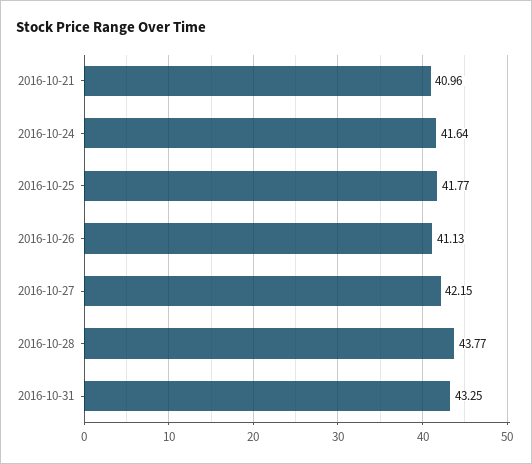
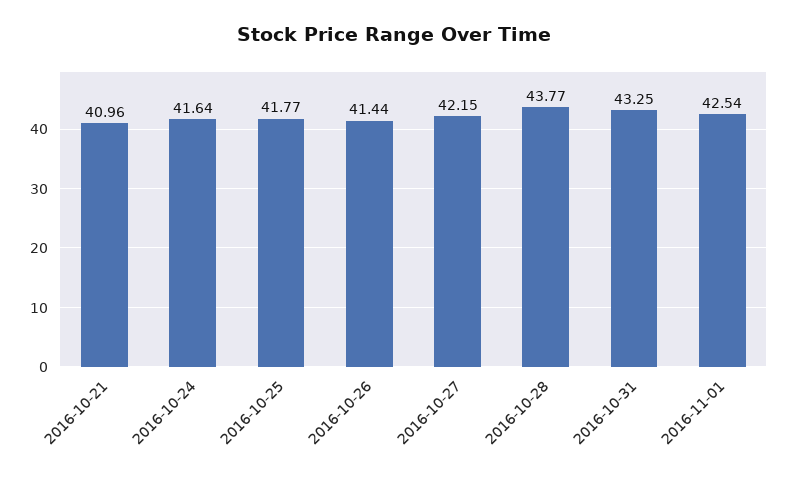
2016-10-26: 41.13 -> 41.44
2016-11-01: none -> 42.54

